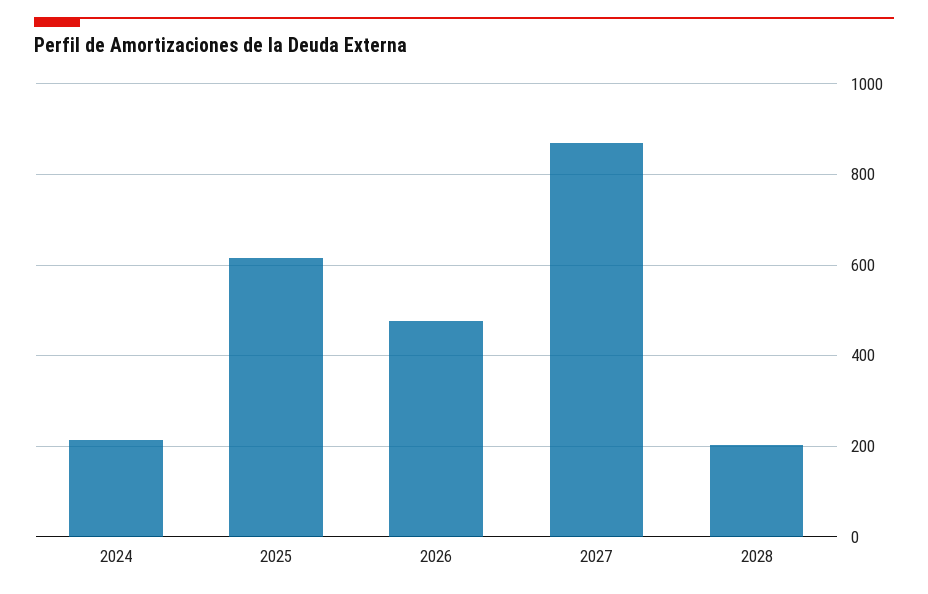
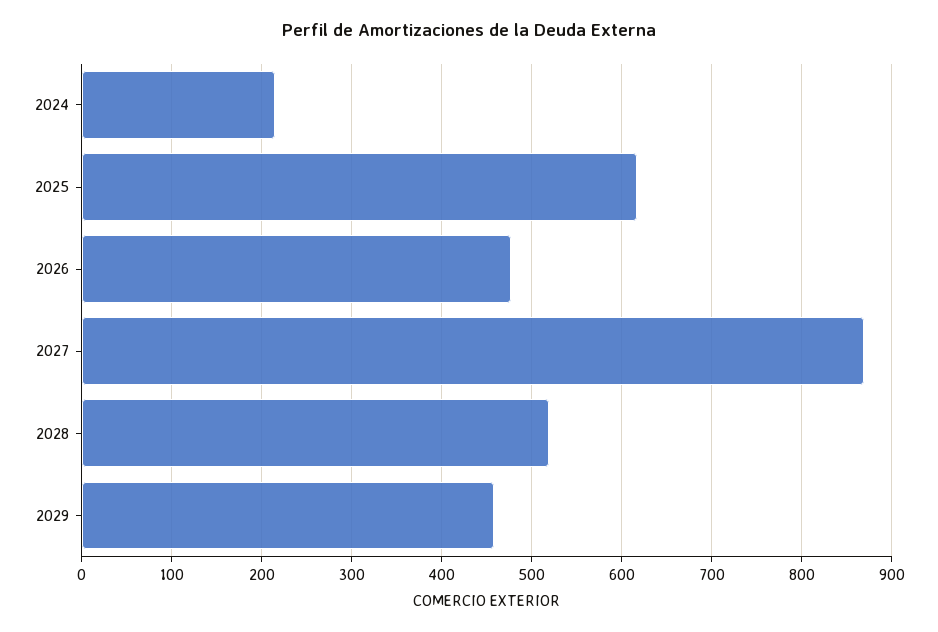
2028: 200 -> 520
2029: none -> 460

